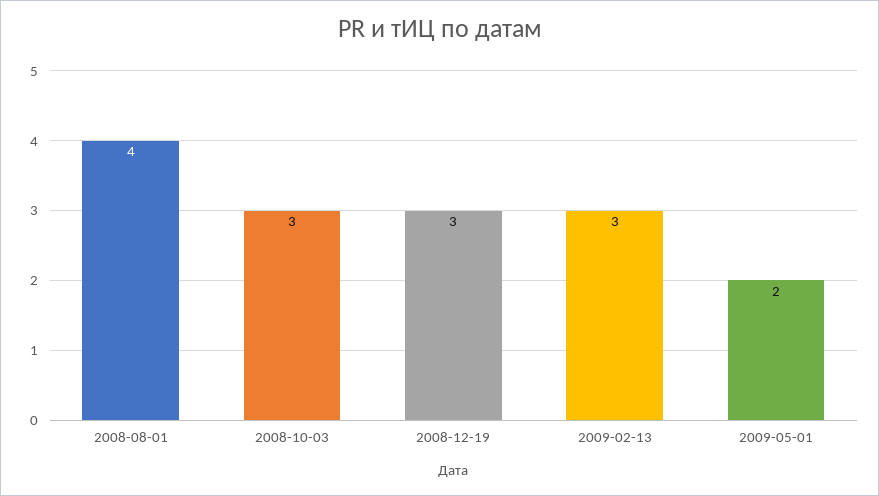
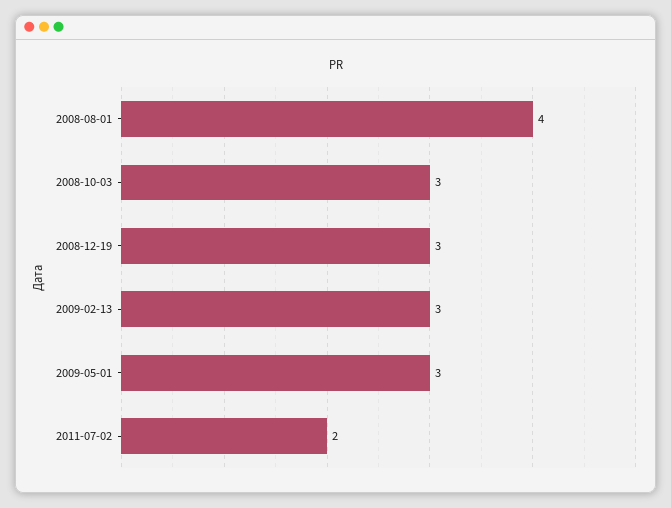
2009-05-01: 2 -> 3
2011-07-02: none -> 2

